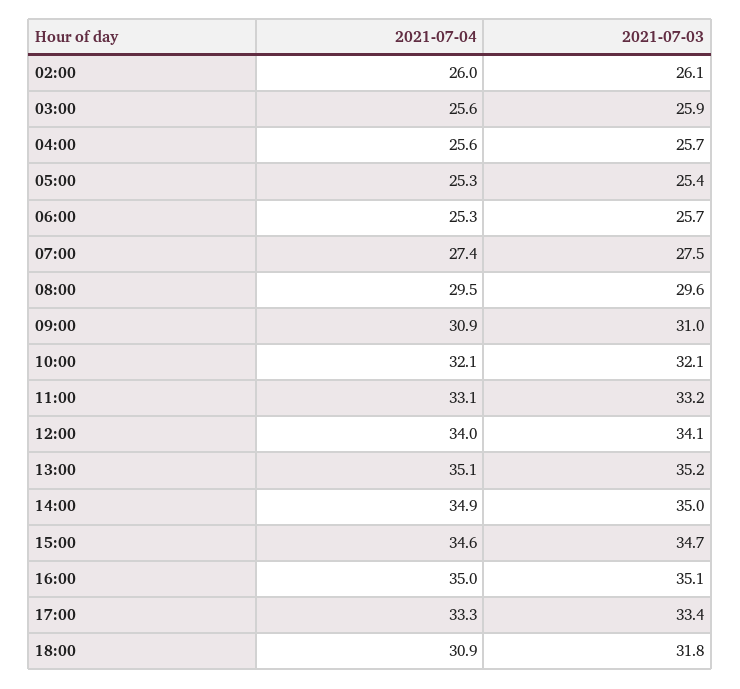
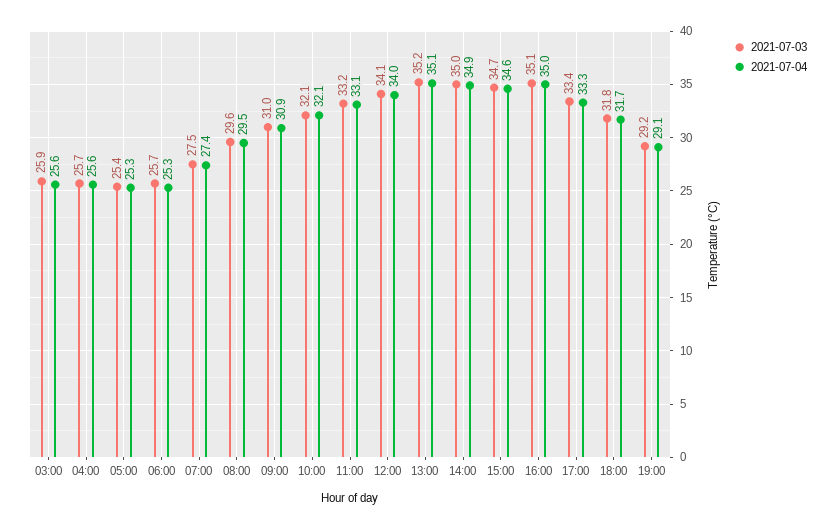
2021-07-04, 02:00: 26 -> none
2021-07-03, 02:00: 26.1 -> none
2021-07-04, 18:00: 30.9 -> 31.7
2021-07-03, 19:00: none -> 29.2
2021-07-04, 19:00: none -> 29.1

